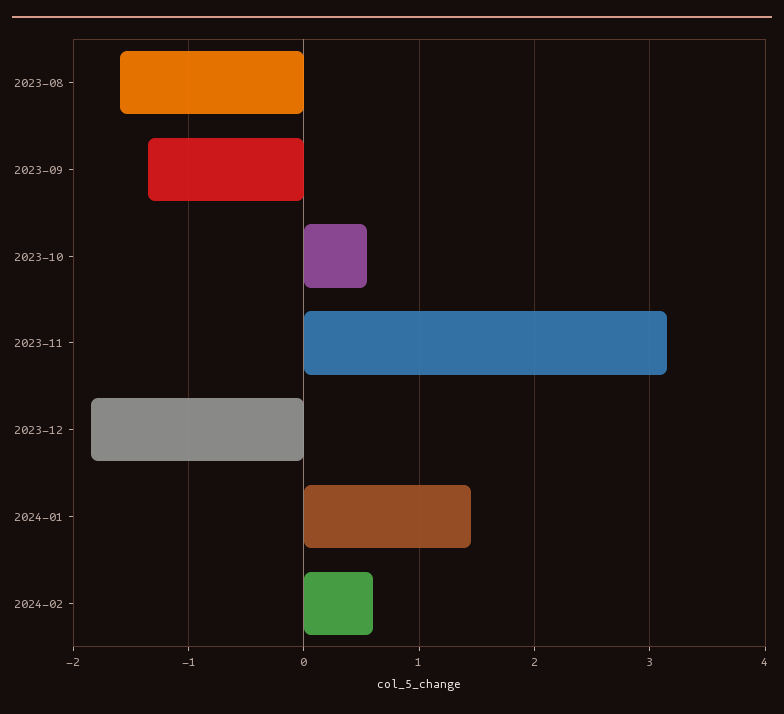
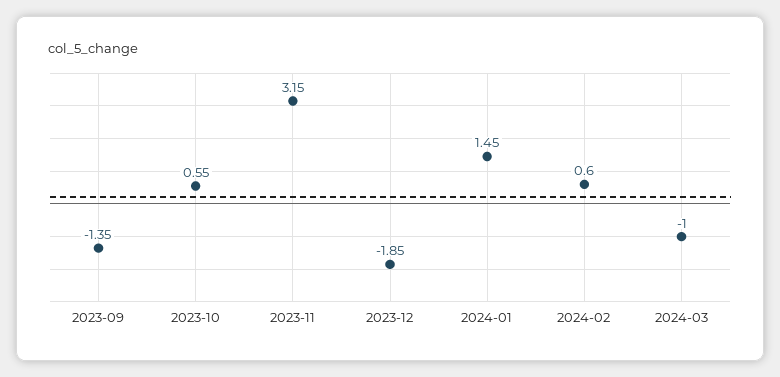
2023-08: -1.6 -> none
2024-03: none -> -1

